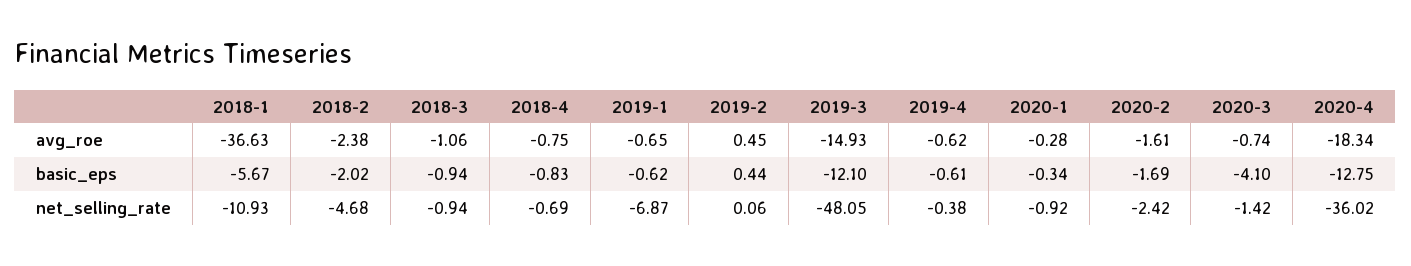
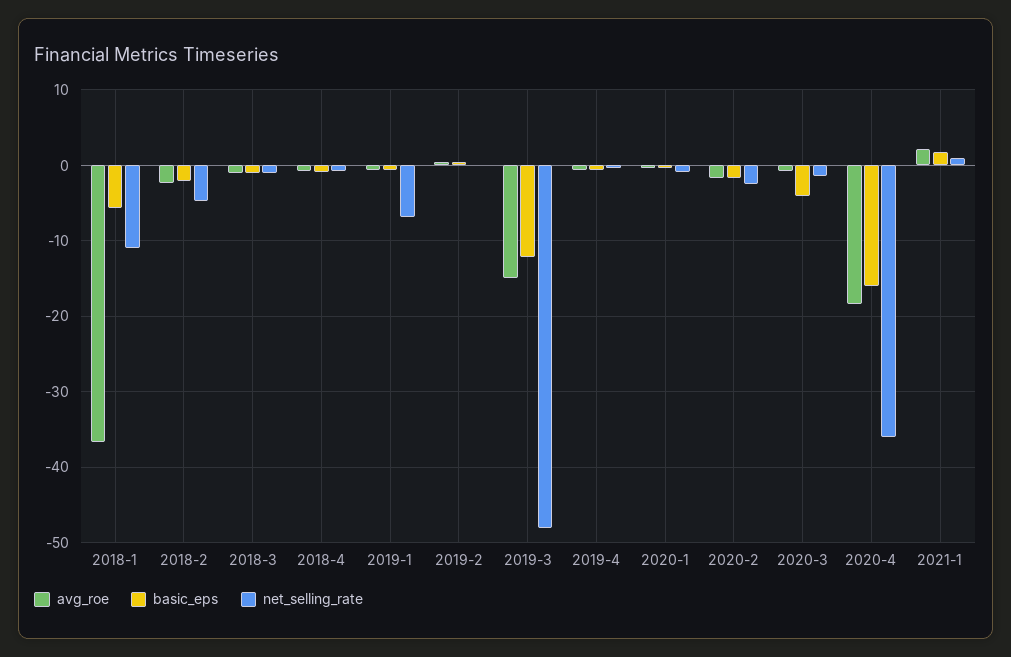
basic_eps, 2020-4: -12.75 -> -16
avg_roe, 2021-1: none -> 2
basic_eps, 2021-1: none -> 2
net_selling_rate, 2021-1: none -> 1

